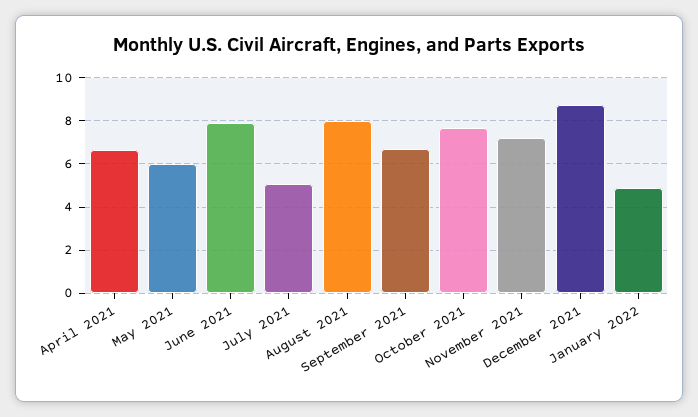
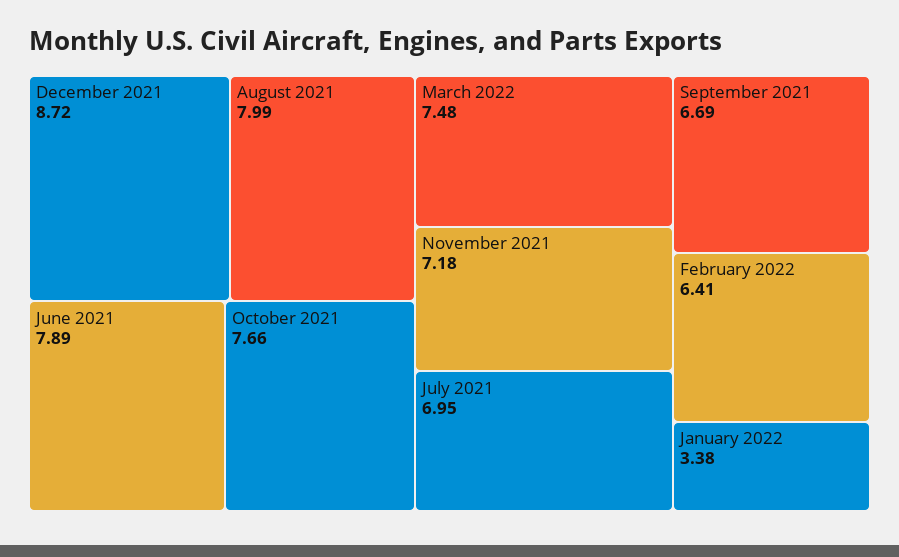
April 2021: 6.5 -> none
May 2021: 6 -> none
July 2021: 5 -> 6.95
January 2022: 5 -> 3.38
March 2022: none -> 7.48
February 2022: none -> 6.41

